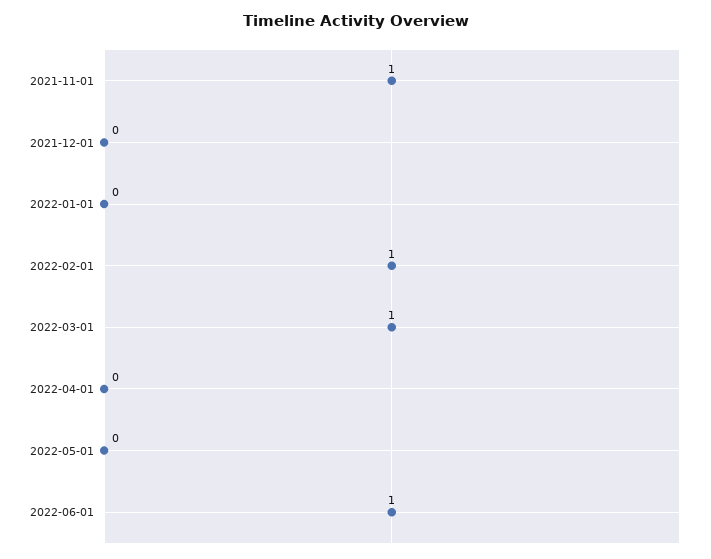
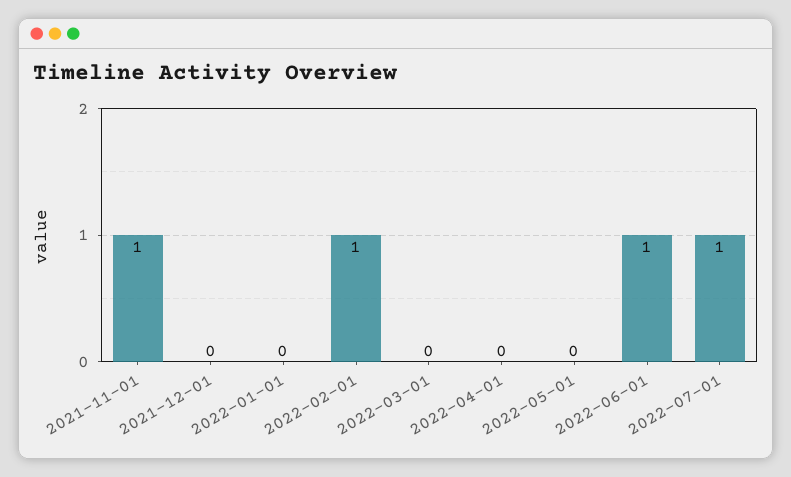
2022-03-01: 1 -> 0
2022-07-01: none -> 1

